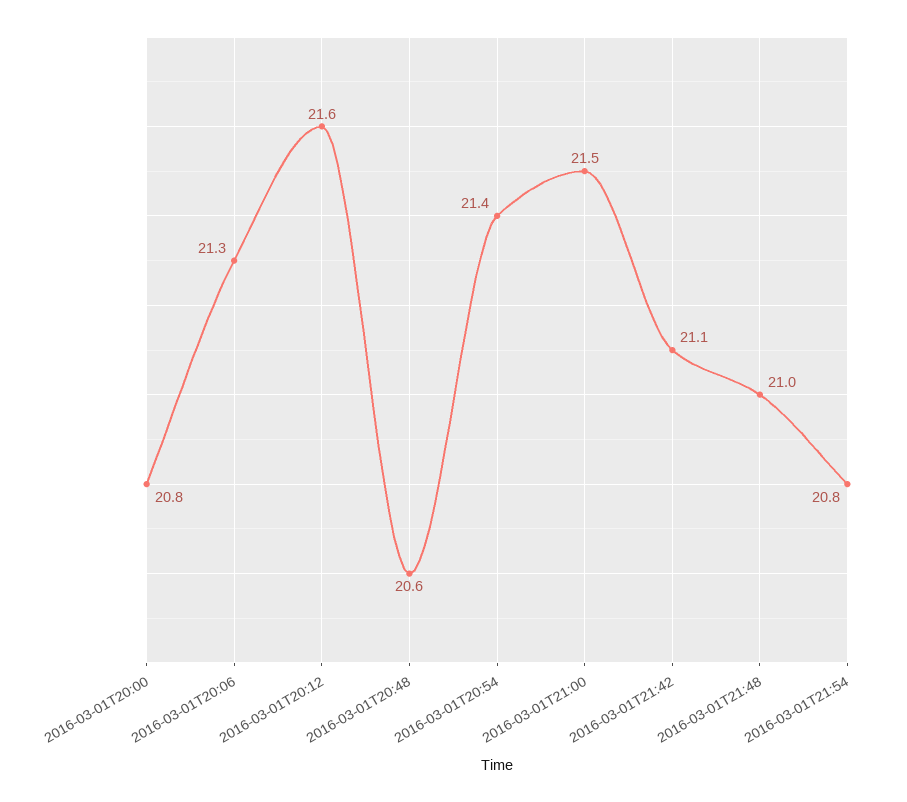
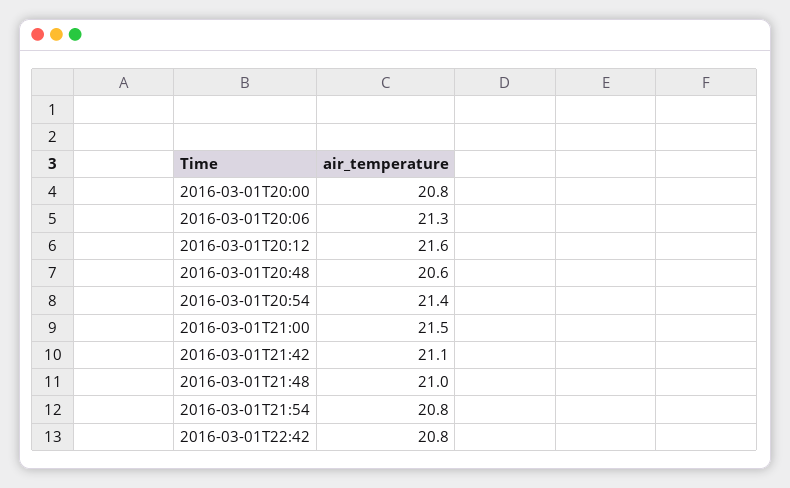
2016-03-01T22:42: none -> 20.8

